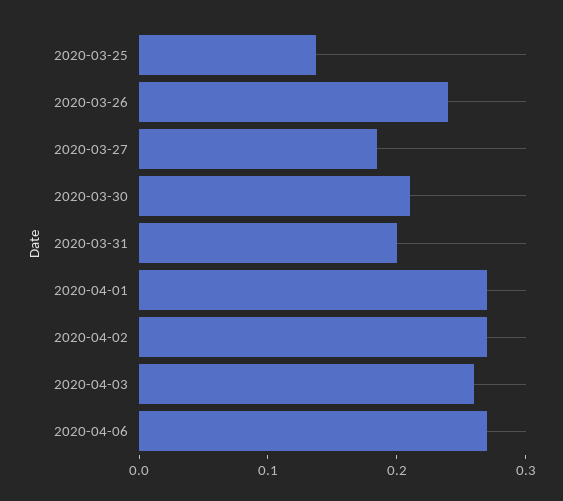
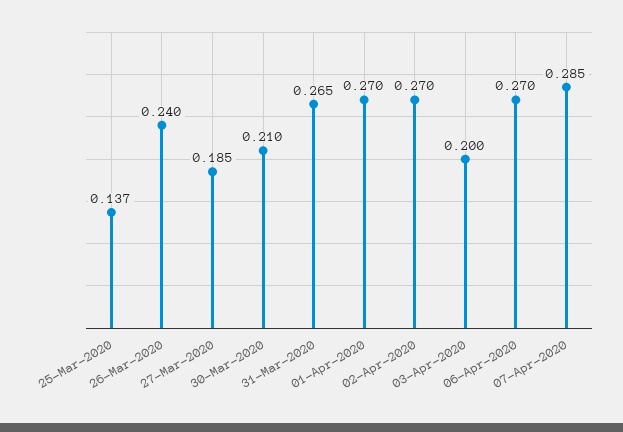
2020-03-31: 0.2 -> 0.265
2020-04-03: 0.26 -> 0.2
07-Apr-2020: none -> 0.285

